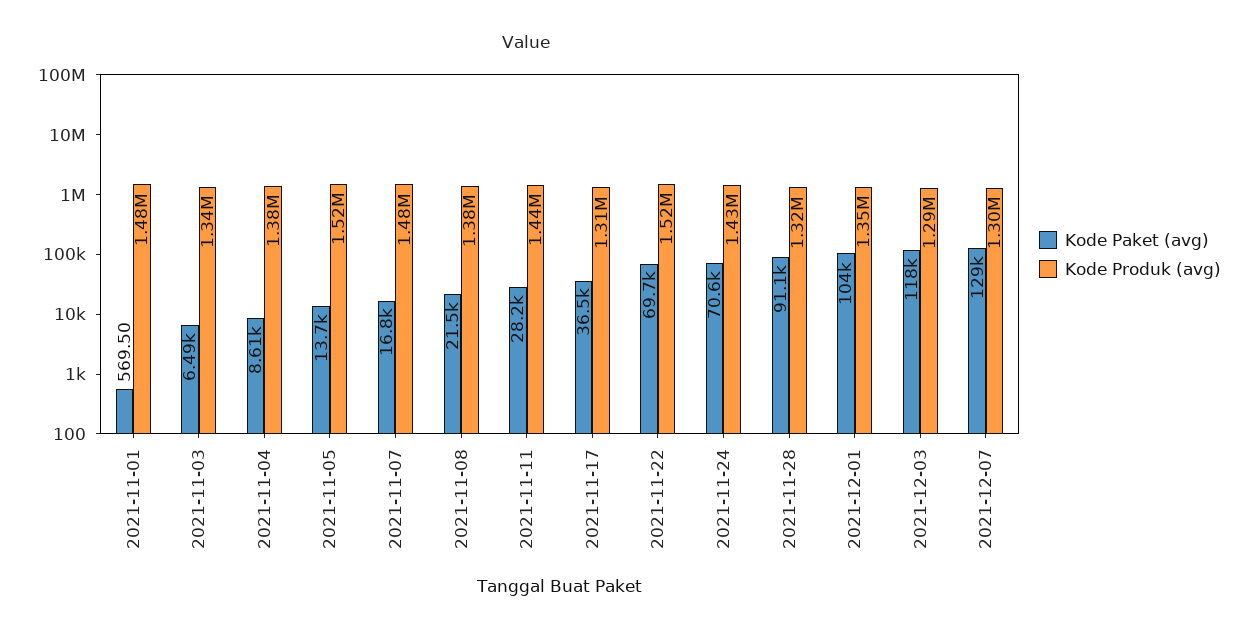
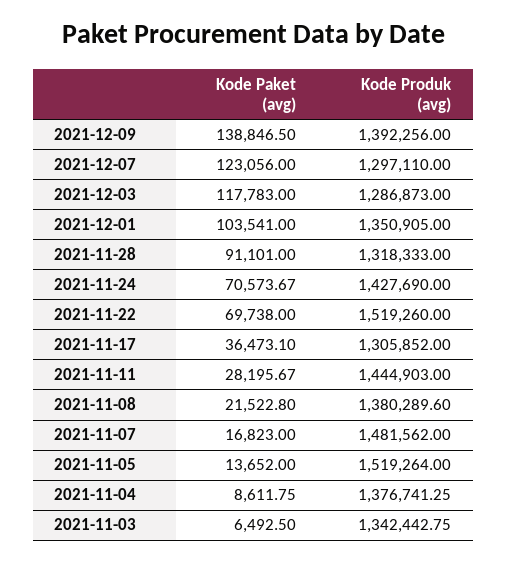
Kode Paket (avg), 2021-11-01: 569.5 -> none
Kode Produk (avg), 2021-11-01: 1480000 -> none
Kode Paket (avg), 2021-12-07: 129000 -> 123056
Kode Paket (avg), 2021-12-09: none -> 138846.5
Kode Produk (avg), 2021-12-09: none -> 1392256

